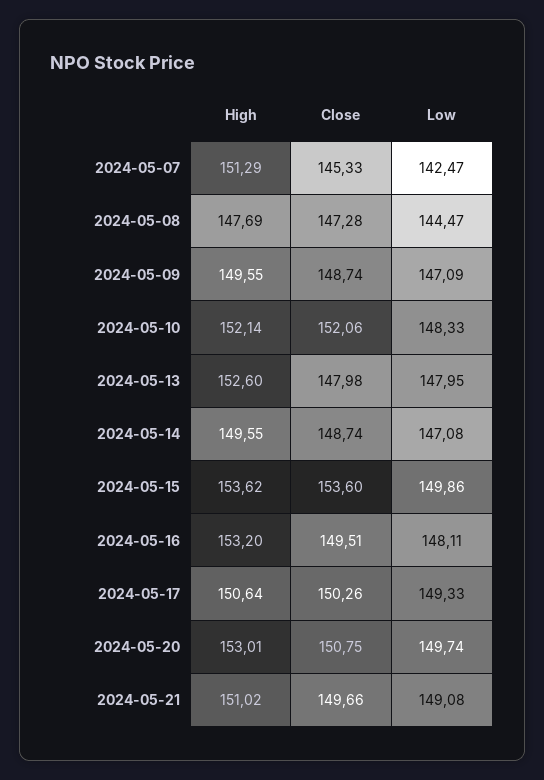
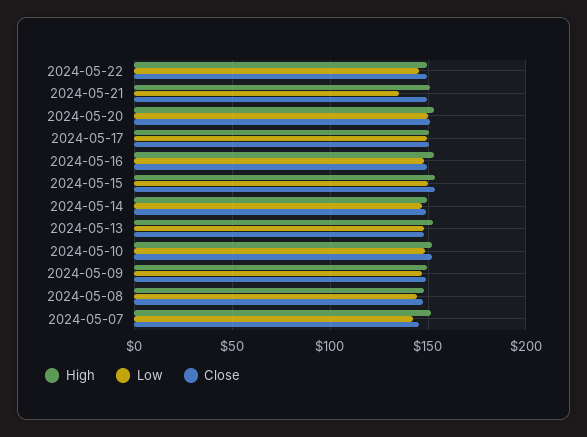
Low, 2024-05-21: 149.08 -> 135
High, 2024-05-22: none -> 150
Low, 2024-05-22: none -> 145
Close, 2024-05-22: none -> 150

